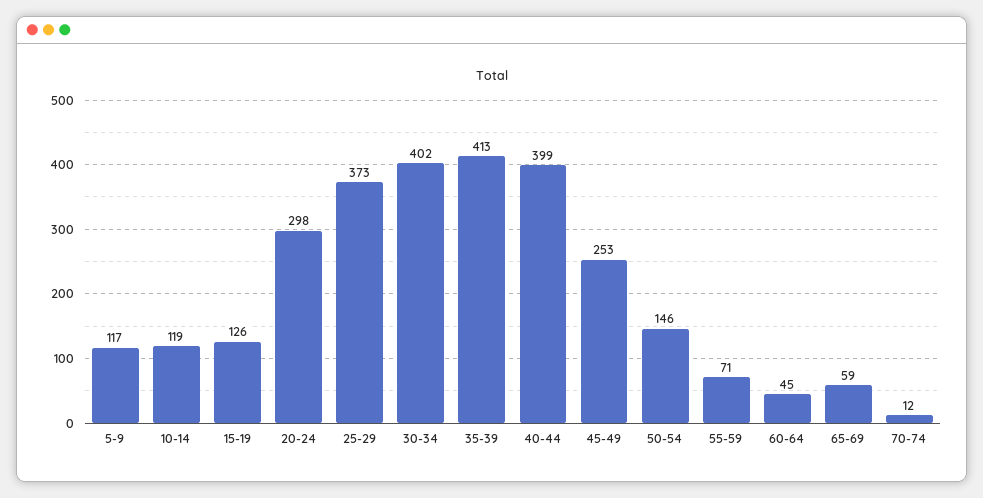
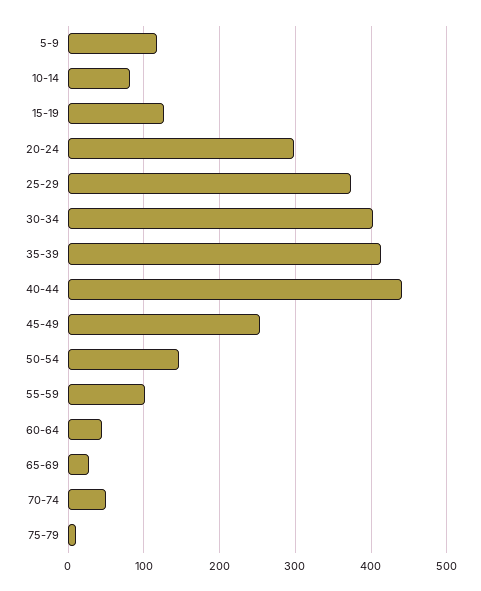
10-14: 119 -> 80
40-44: 399 -> 440
55-59: 71 -> 100
65-69: 59 -> 30
70-74: 12 -> 50
75-79: none -> 10

